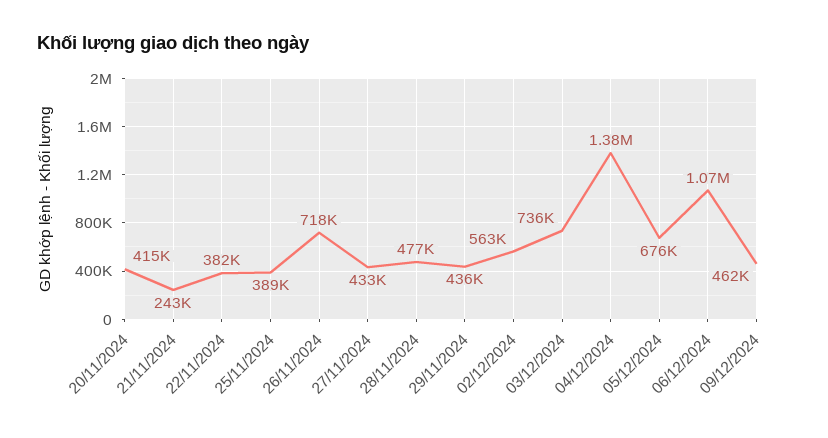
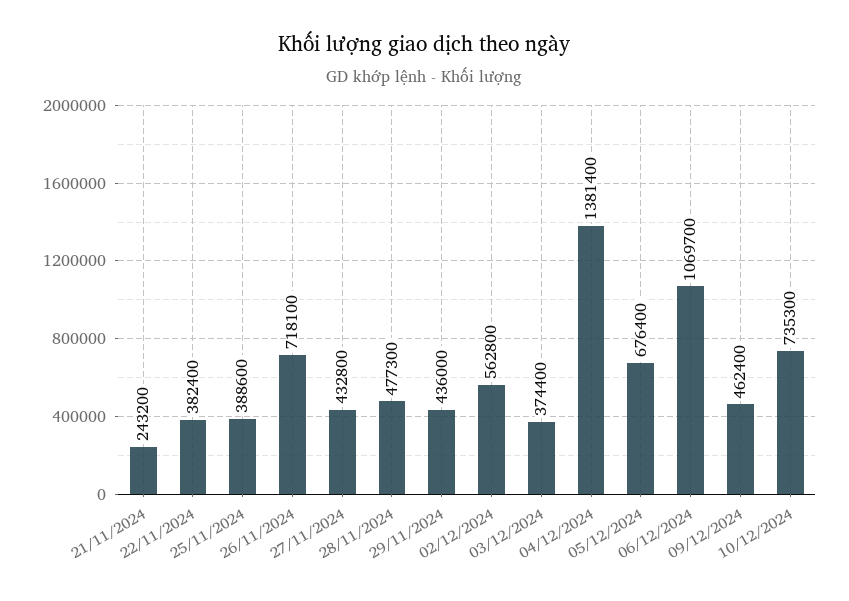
20/11/2024: 415000 -> none
03/12/2024: 736000 -> 374400
10/12/2024: none -> 735300

